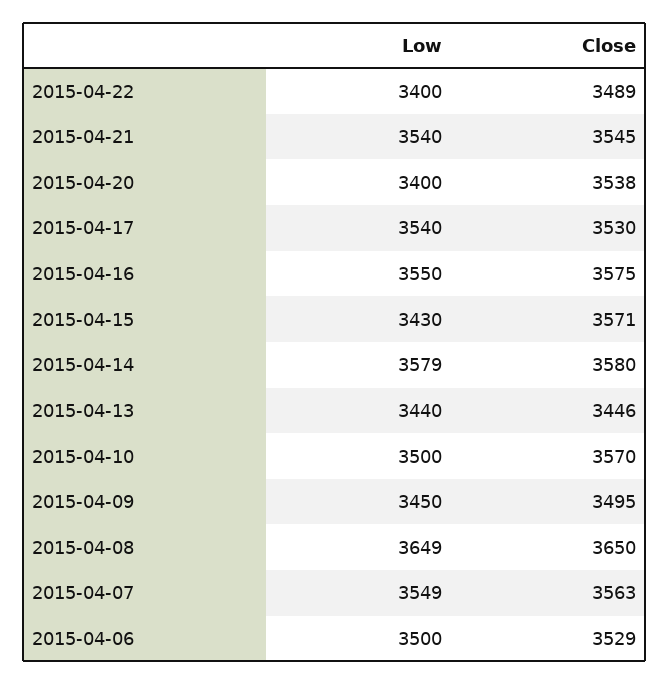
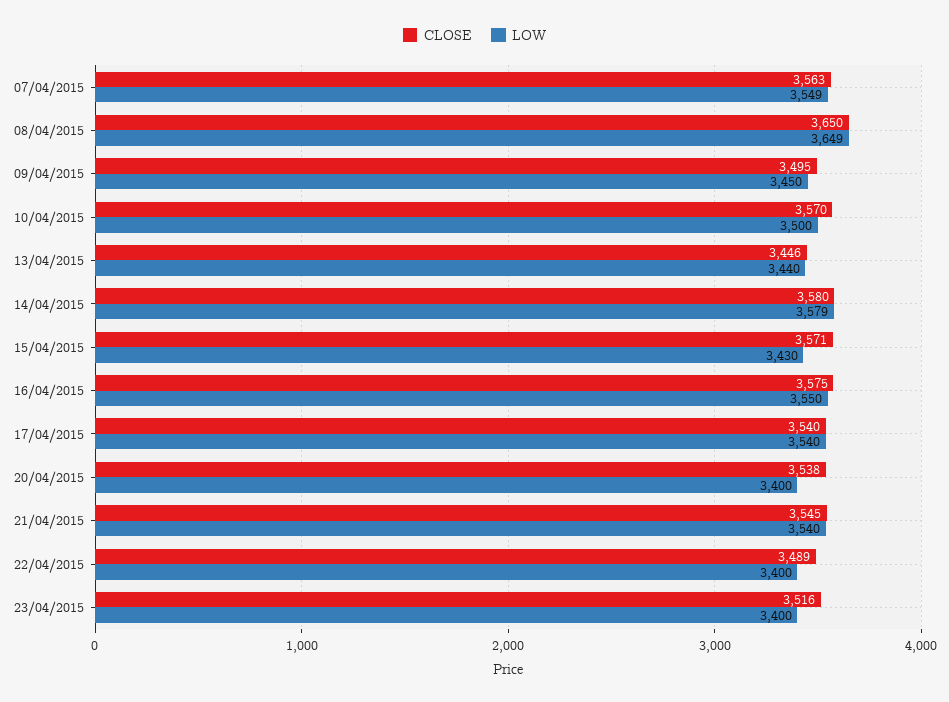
Close, 2015-04-17: 3530 -> 3540
Low, 2015-04-06: 3500 -> none
Close, 2015-04-06: 3529 -> none
Close, 23/04/2015: none -> 3516
Low, 23/04/2015: none -> 3400

